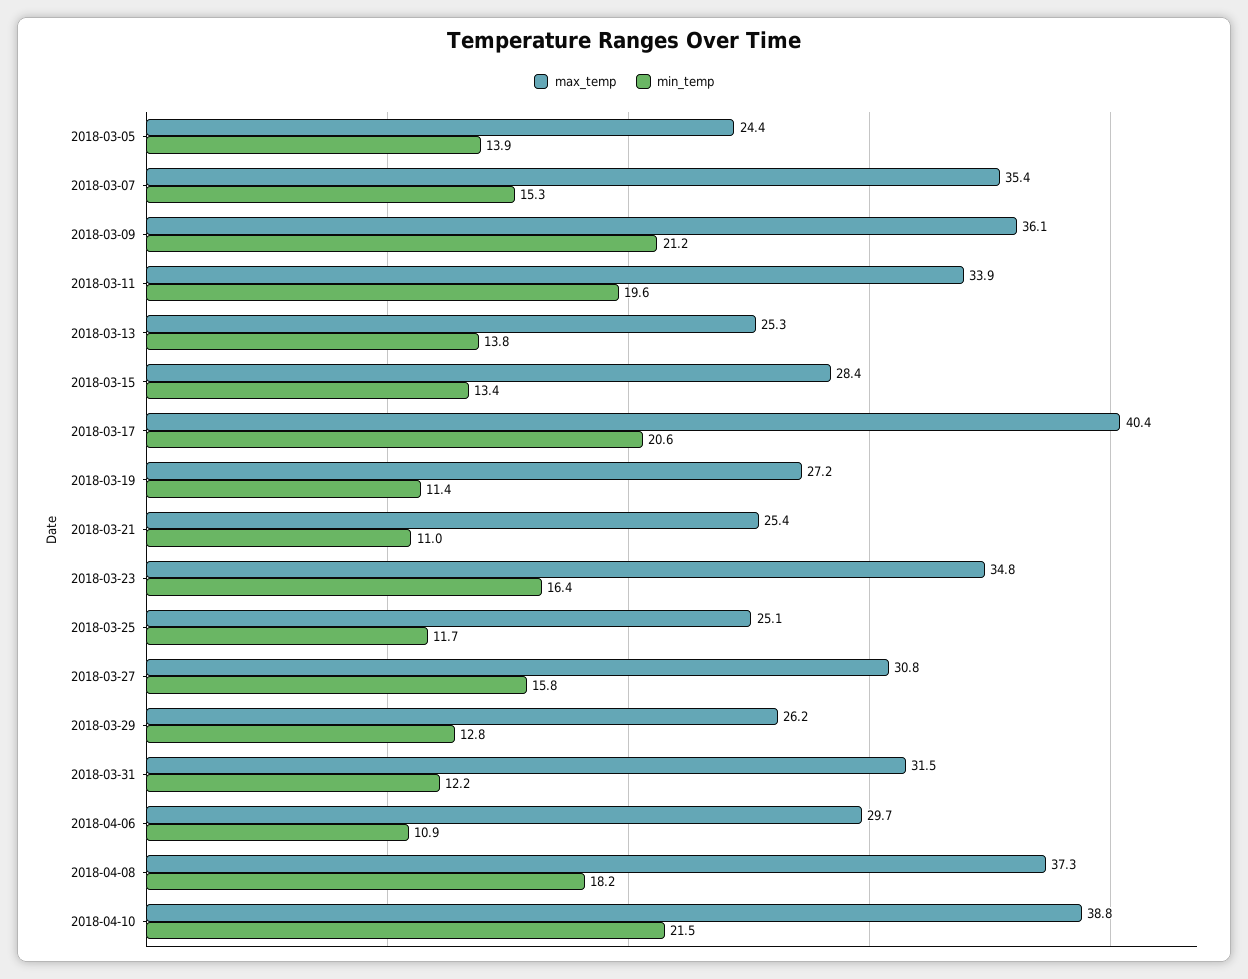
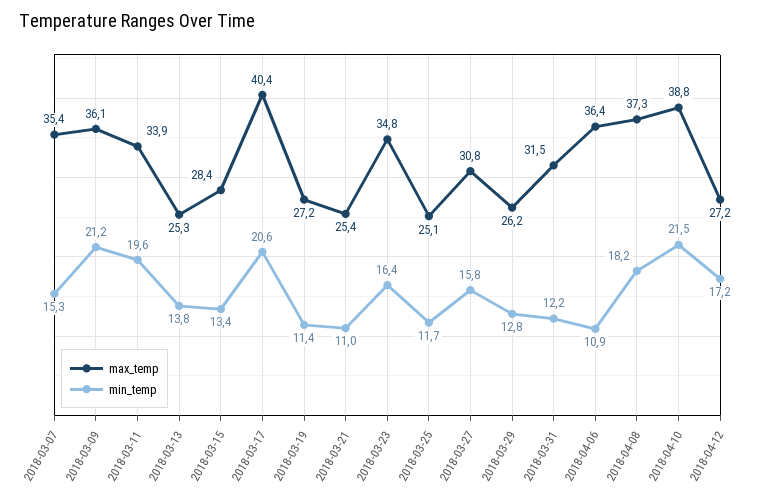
max_temp, 2018-03-05: 24.4 -> none
min_temp, 2018-03-05: 13.9 -> none
max_temp, 2018-04-06: 29.7 -> 36.4
max_temp, 2018-04-12: none -> 27.2
min_temp, 2018-04-12: none -> 17.2

